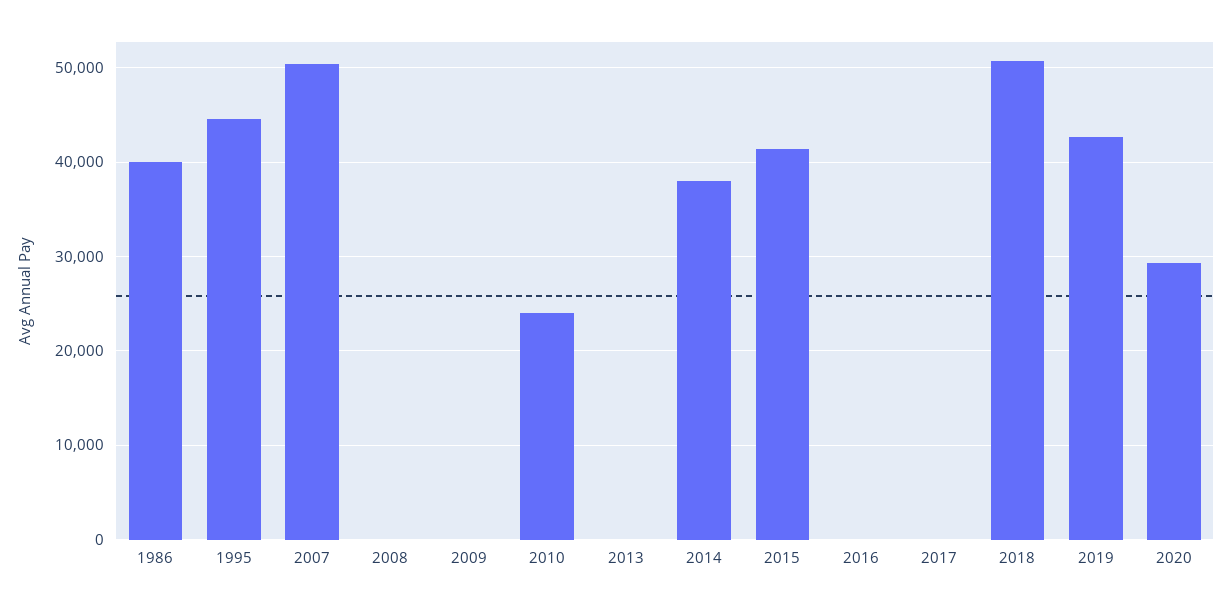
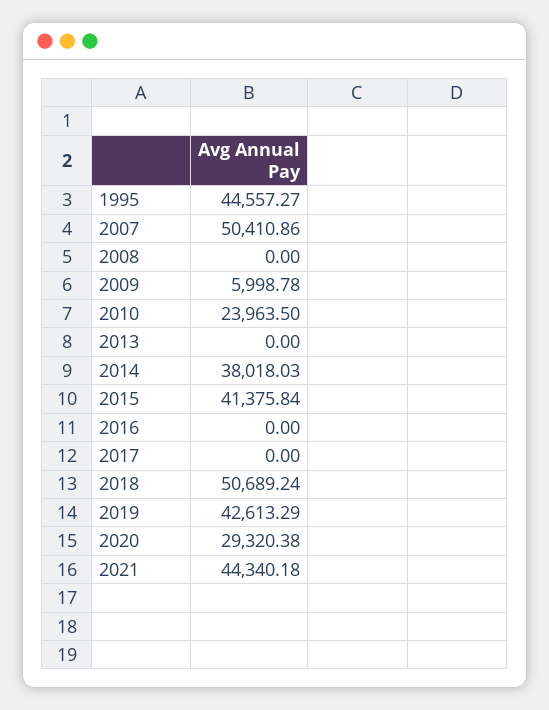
1986: 40000 -> none
2009: 0 -> 5998.78
2021: none -> 44340.18

